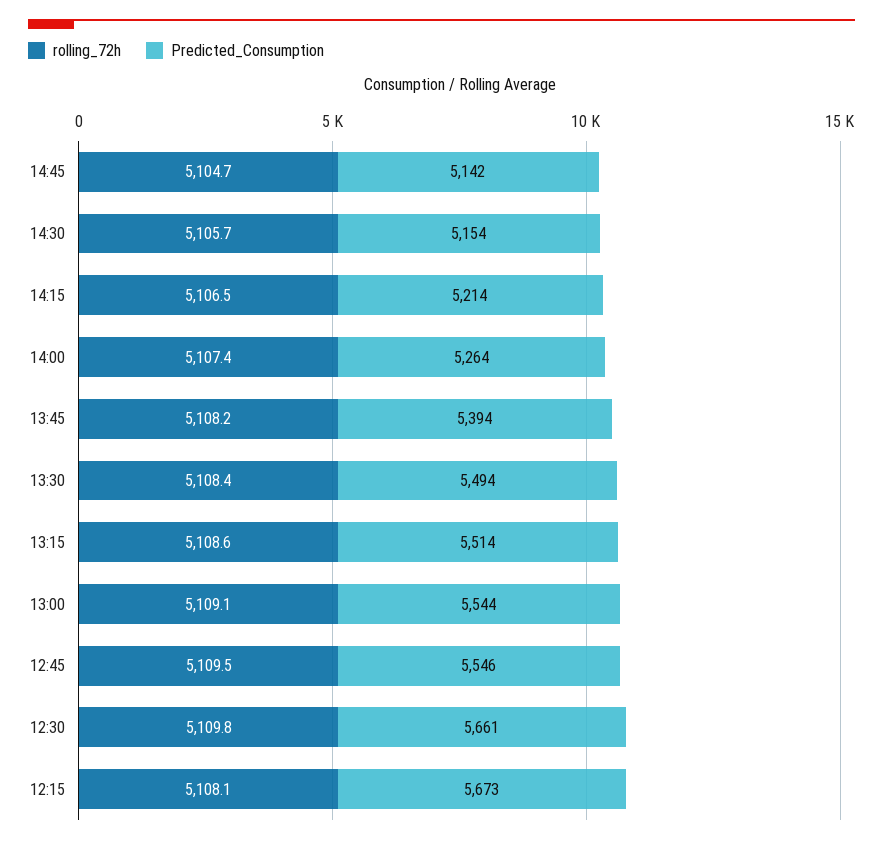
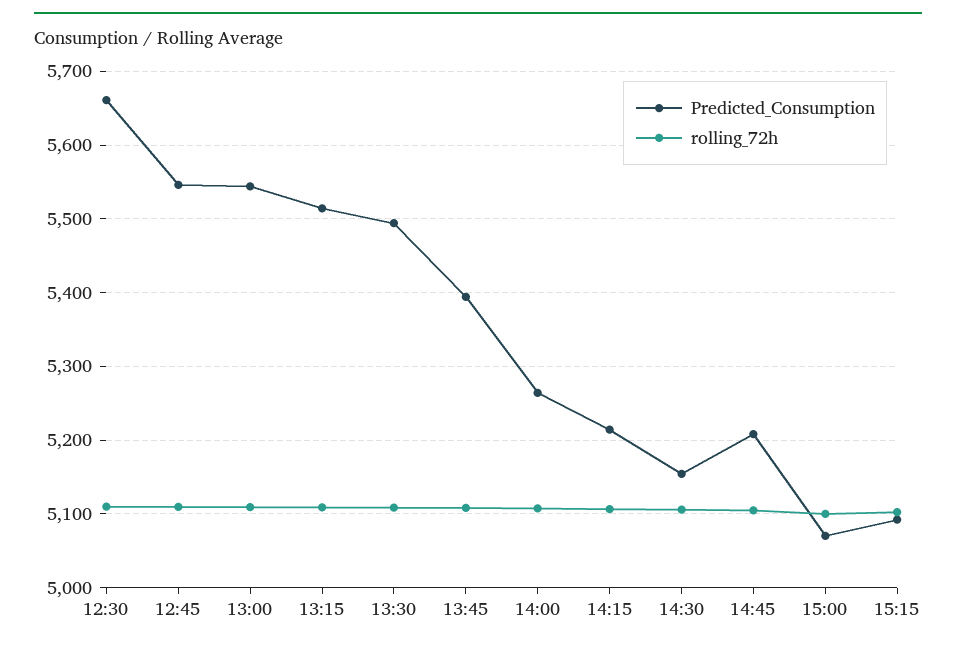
Predicted_Consumption, 14:45: 5142 -> 5210
rolling_72h, 12:15: 5108.1 -> none
Predicted_Consumption, 12:15: 5673 -> none
Predicted_Consumption, 15:00: none -> 5070
rolling_72h, 15:00: none -> 5100
Predicted_Consumption, 15:15: none -> 5090
rolling_72h, 15:15: none -> 5100

